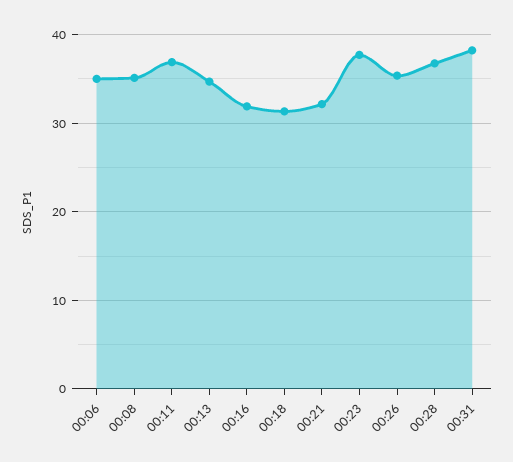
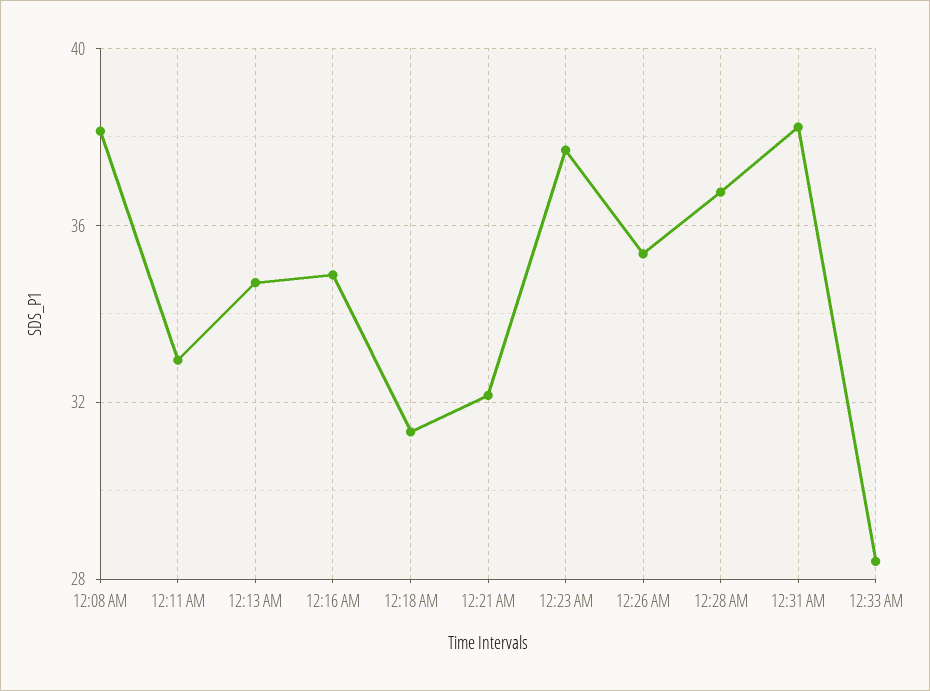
00:06: 35 -> none
00:08: 35 -> 38
00:11: 37 -> 33
00:16: 32 -> 35
12:33 AM: none -> 28.5

